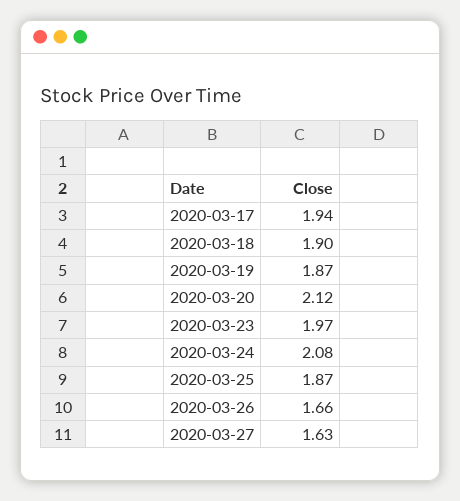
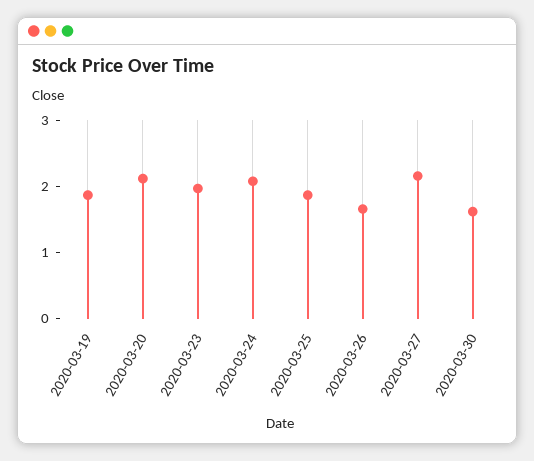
2020-03-17: 1.94 -> none
2020-03-18: 1.9 -> none
2020-03-27: 1.63 -> 2.2
2020-03-30: none -> 1.6

